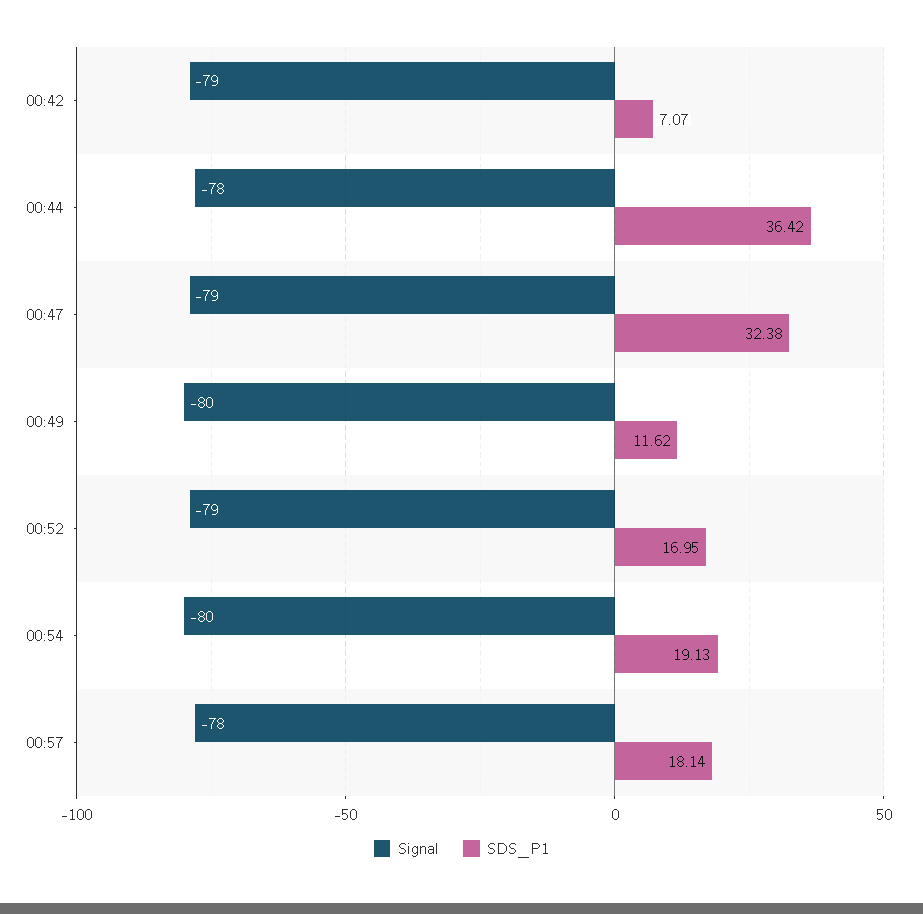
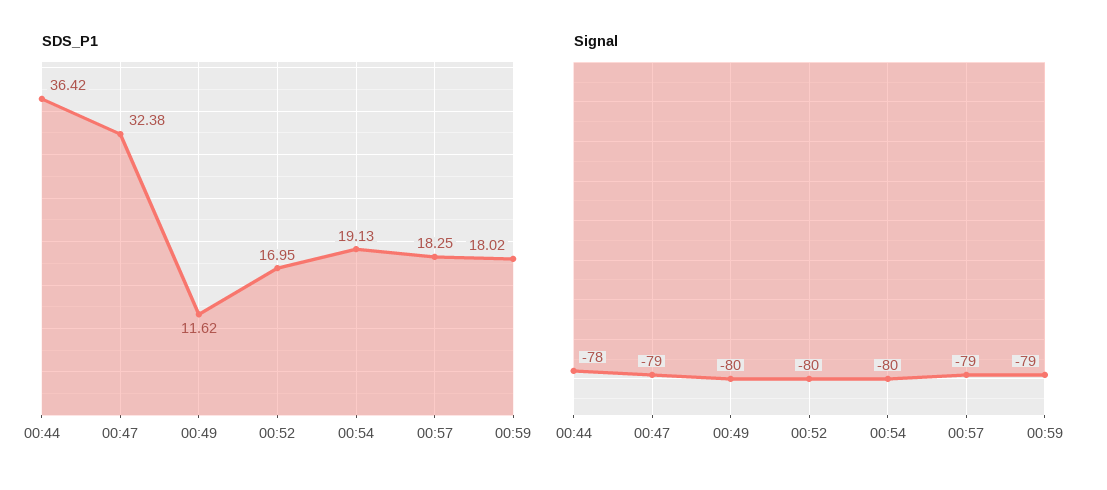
Signal, 00:42: -79 -> none
SDS_P1, 00:42: 7.07 -> none
Signal, 00:52: -79 -> -80
Signal, 00:57: -78 -> -79
SDS_P1, 00:57: 18.14 -> 18.25
SDS_P1, 00:59: none -> 18.02
Signal, 00:59: none -> -79

